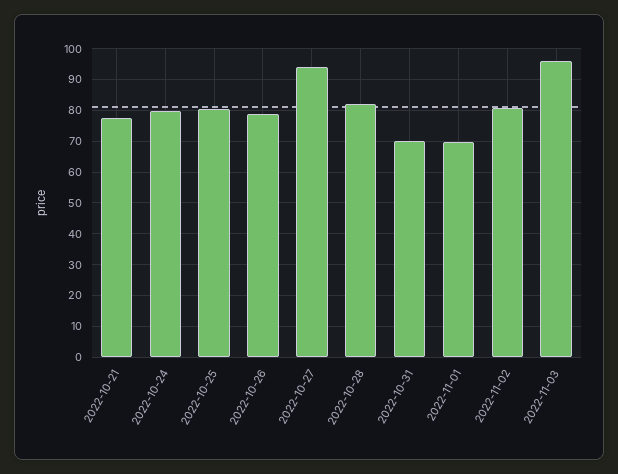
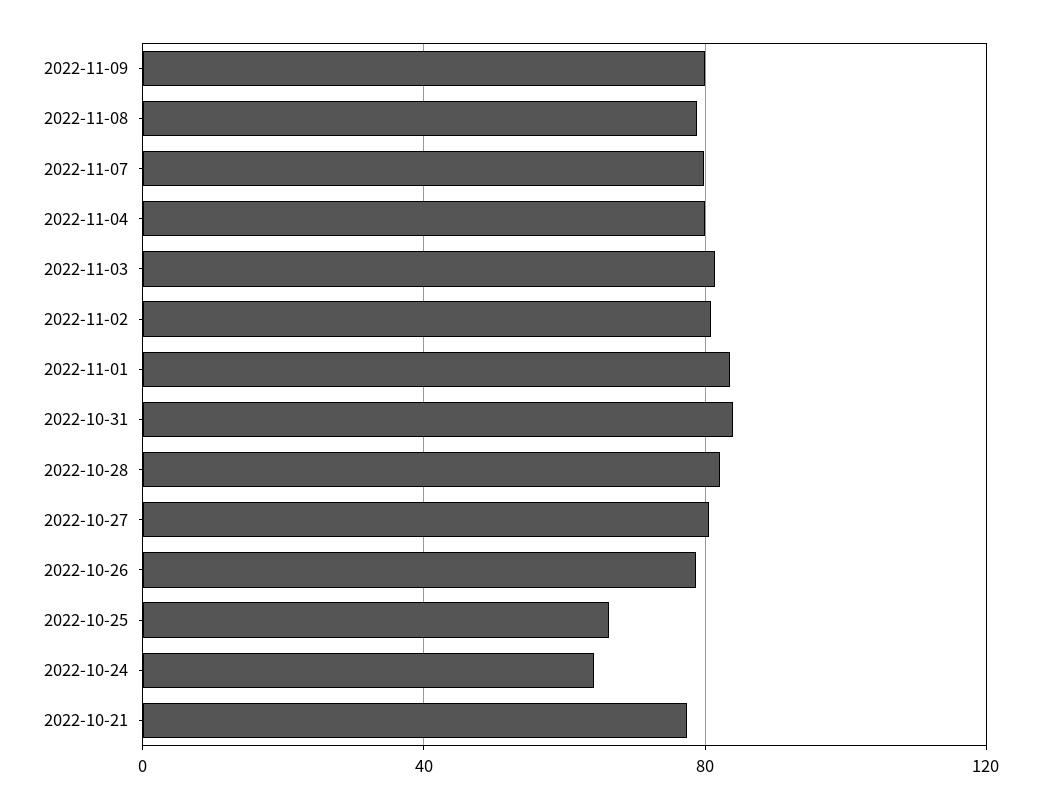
2022-10-24: 80 -> 65
2022-10-25: 80 -> 65
2022-10-27: 94 -> 80
2022-10-31: 70 -> 85
2022-11-01: 70 -> 85
2022-11-03: 96 -> 80
2022-11-09: none -> 80
2022-11-08: none -> 80
2022-11-07: none -> 80
2022-11-04: none -> 80

